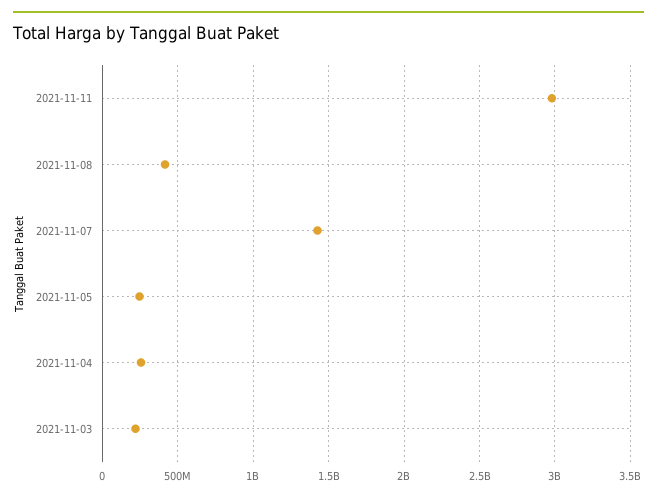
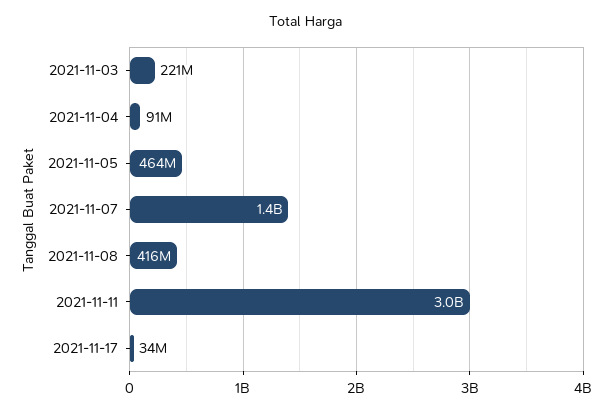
2021-11-05: 250000000 -> 464000000
2021-11-04: 250000000 -> 91000000
2021-11-17: none -> 34000000

